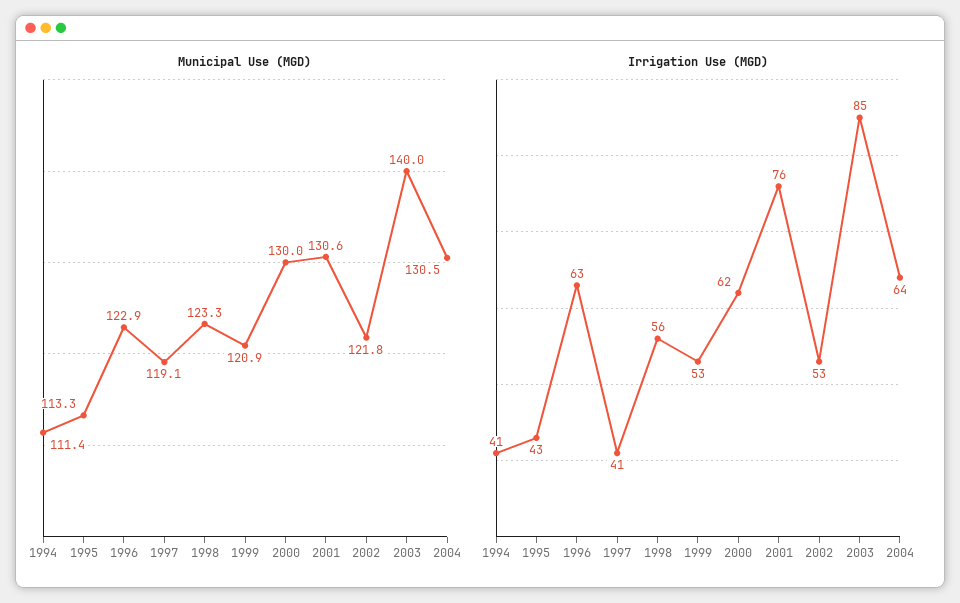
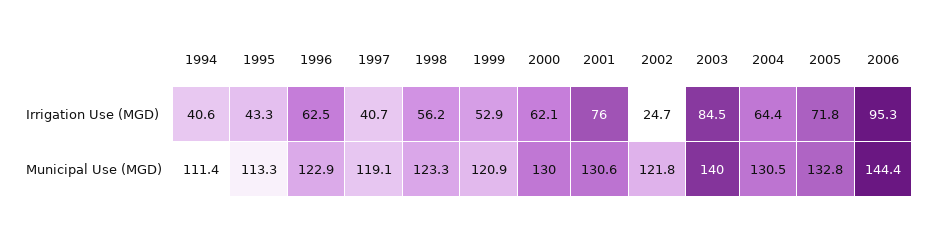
Irrigation Use (MGD), 2002: 53 -> 24.7
Irrigation Use (MGD), 2005: none -> 71.8
Irrigation Use (MGD), 2006: none -> 95.3
Municipal Use (MGD), 2005: none -> 132.8
Municipal Use (MGD), 2006: none -> 144.4

